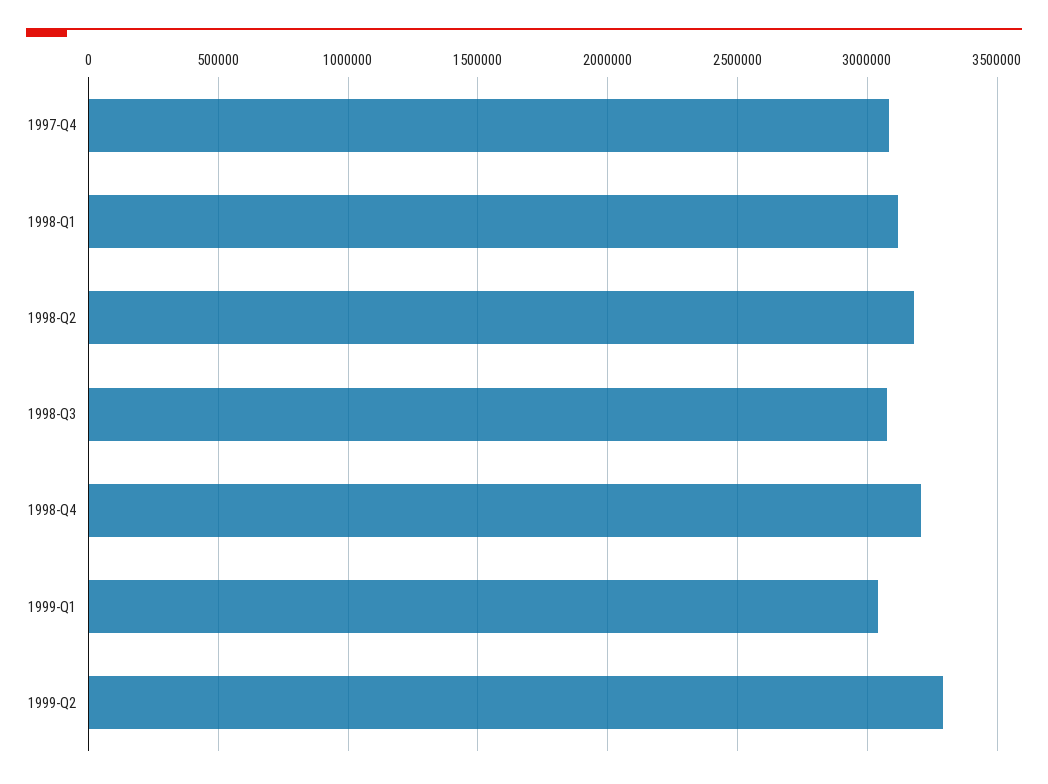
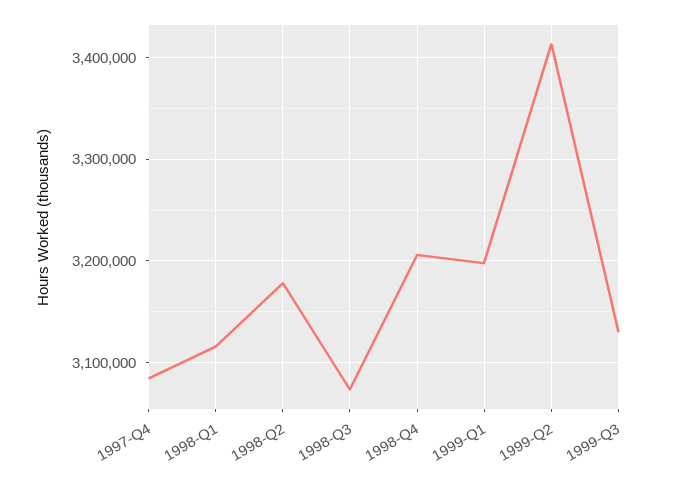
1999-Q1: 3050000 -> 3200000
1999-Q2: 3300000 -> 3410000
1999-Q3: none -> 3130000

